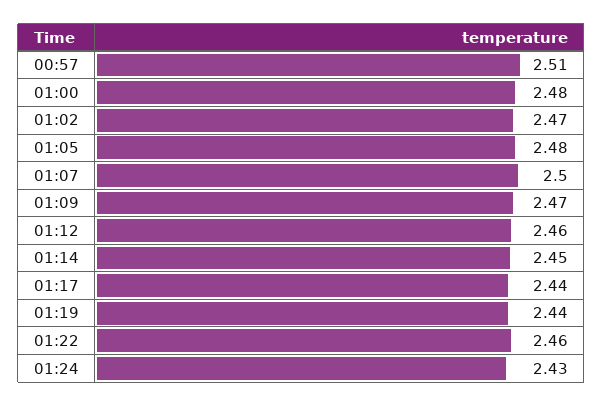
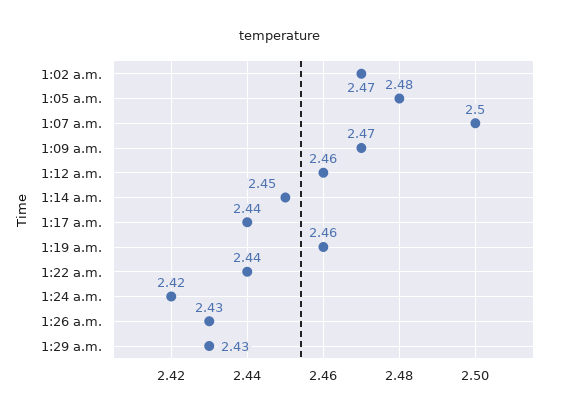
00:57: 2.51 -> none
01:00: 2.48 -> none
01:19: 2.44 -> 2.46
01:22: 2.46 -> 2.44
01:24: 2.43 -> 2.42
1:26 a.m.: none -> 2.43
1:29 a.m.: none -> 2.43

